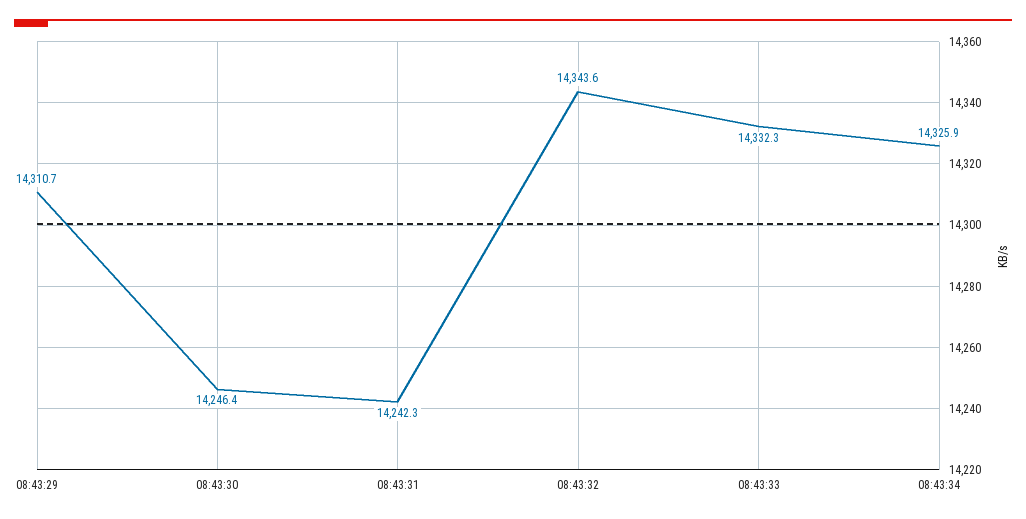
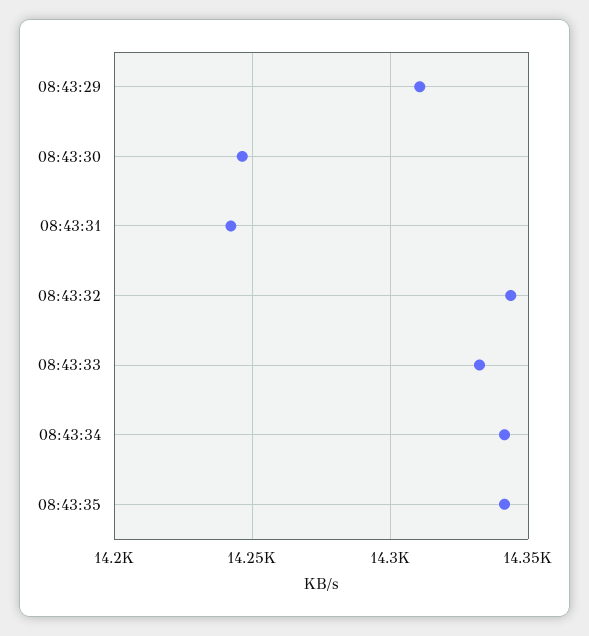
08:43:34: 14325.9 -> 14340
08:43:35: none -> 14340

